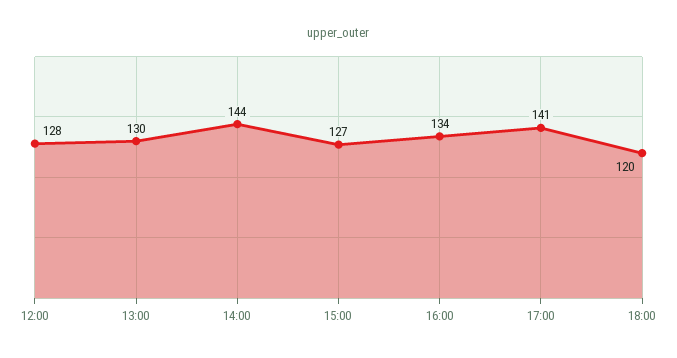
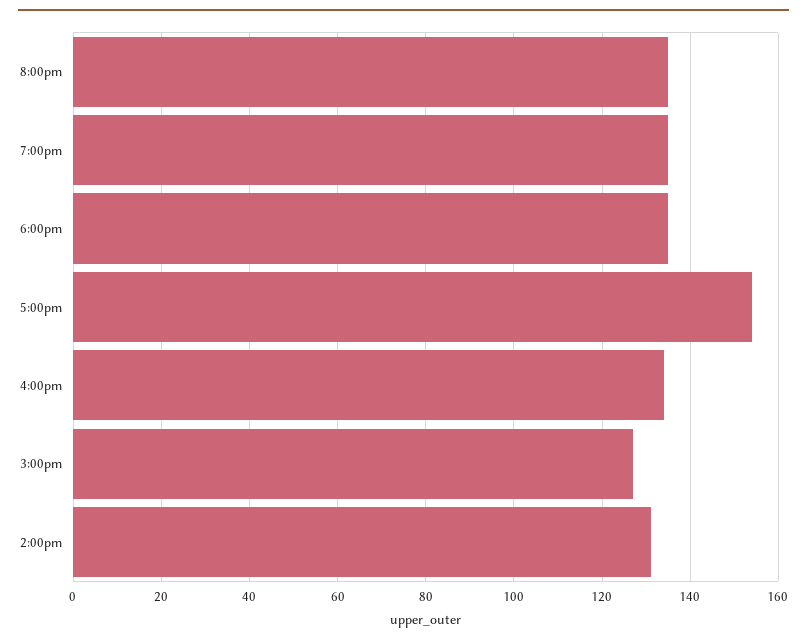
12:00: 128 -> none
13:00: 130 -> none
14:00: 144 -> 130
17:00: 141 -> 155
18:00: 120 -> 135
8:00pm: none -> 135
7:00pm: none -> 135

